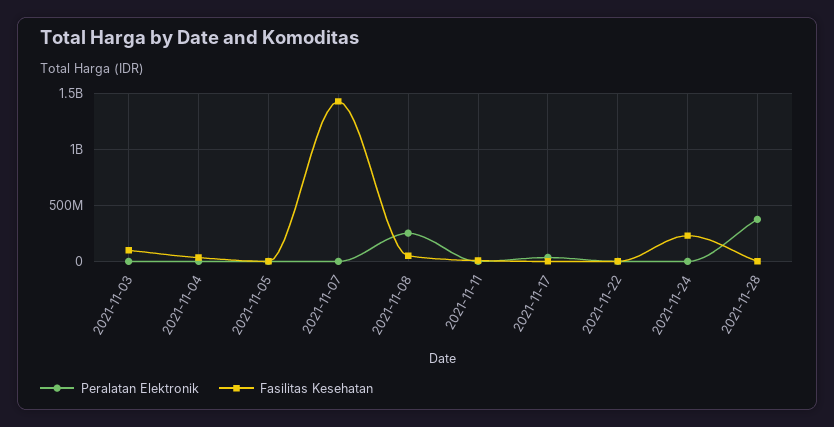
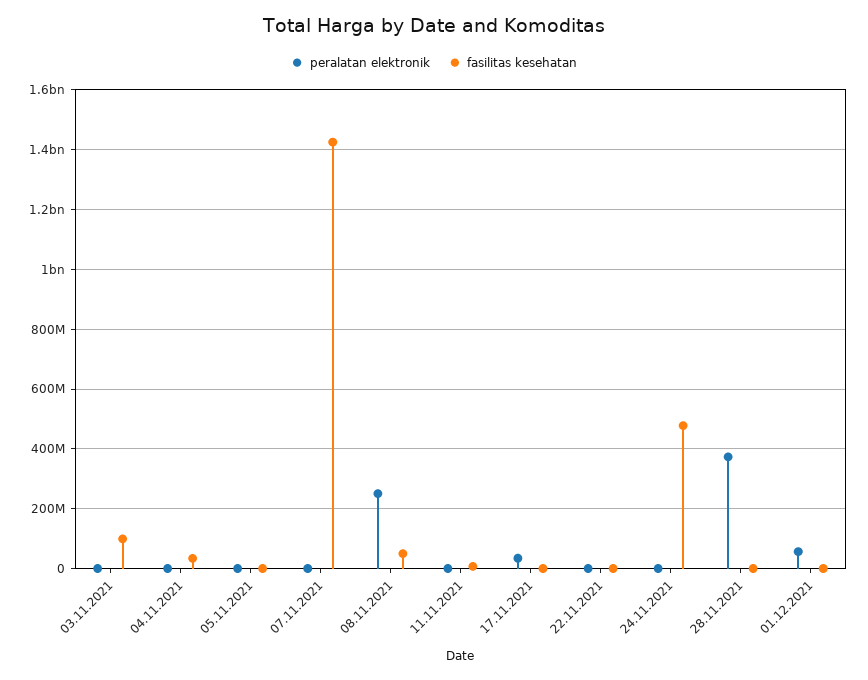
Fasilitas Kesehatan, 2021-11-24: 200000000 -> 475000000
Peralatan Elektronik, 01.12.2021: none -> 50000000
Fasilitas Kesehatan, 01.12.2021: none -> 0

